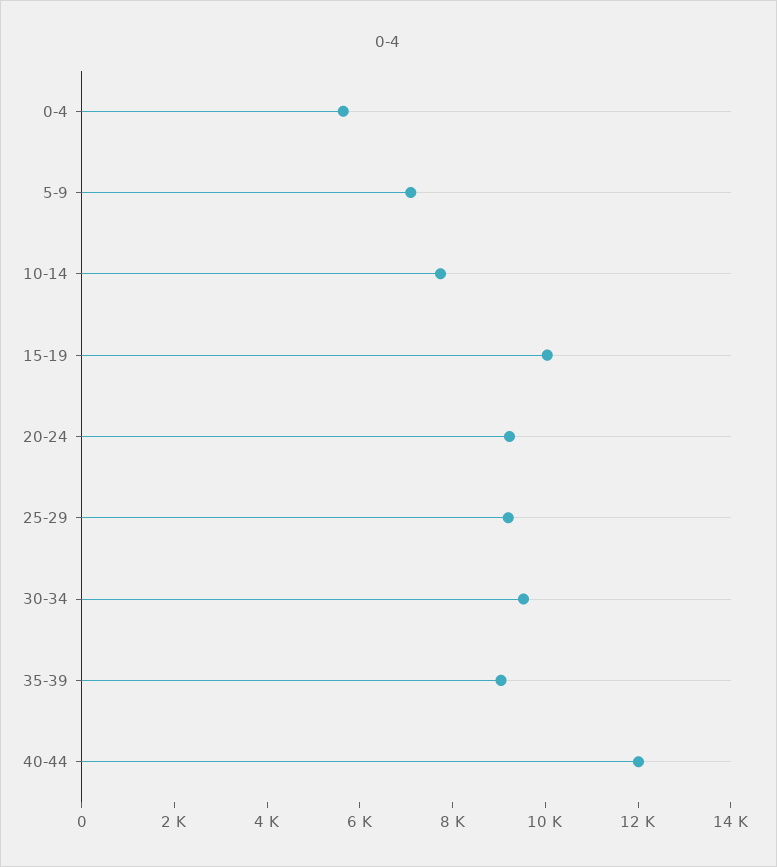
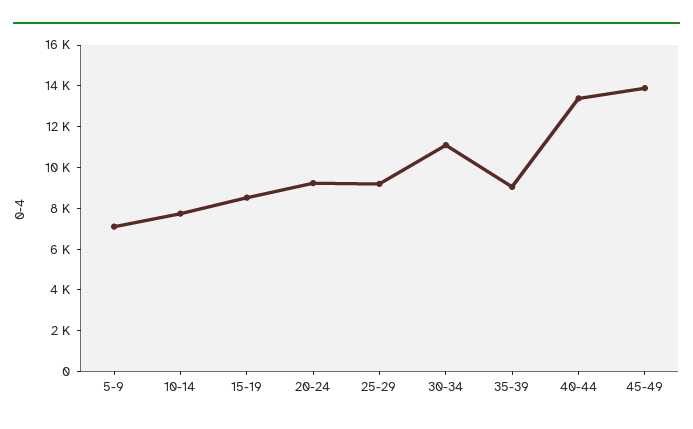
0-4: 5500 -> none
15-19: 10000 -> 8500
30-34: 9500 -> 11000
40-44: 12000 -> 13500
45-49: none -> 14000

